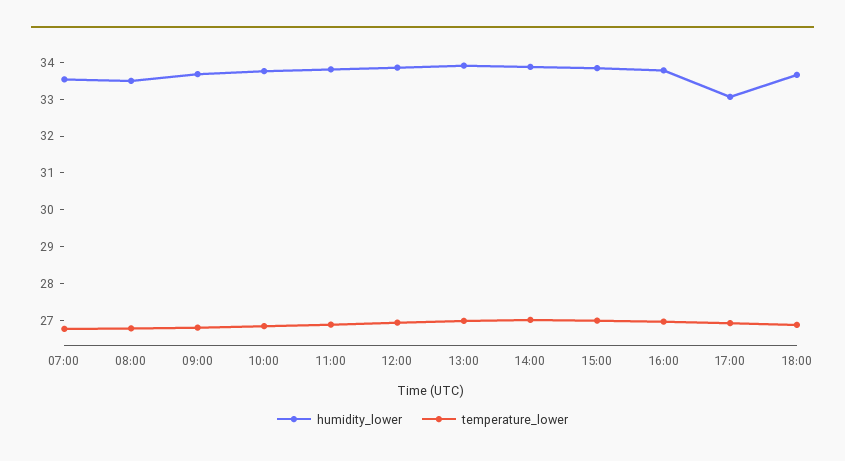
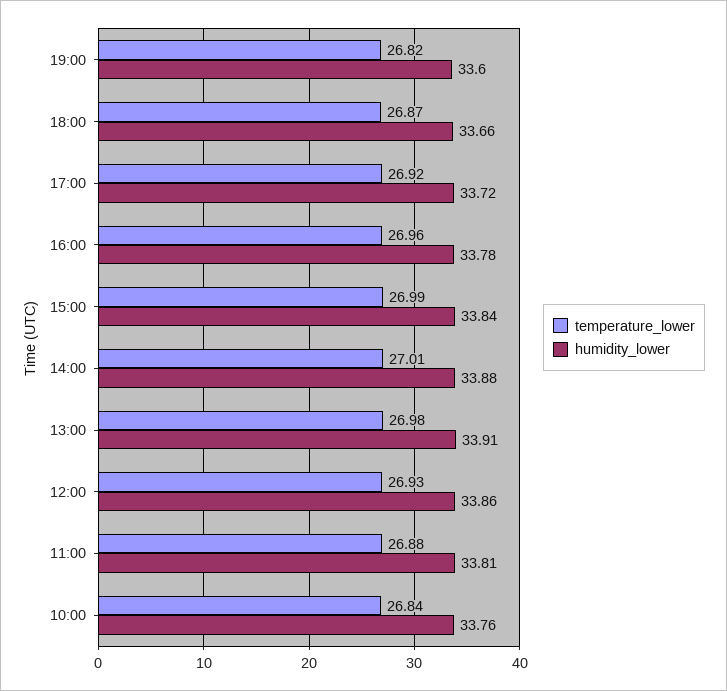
humidity_lower, 07:00: 33.5 -> none
temperature_lower, 07:00: 26.75 -> none
humidity_lower, 08:00: 33.5 -> none
temperature_lower, 08:00: 26.75 -> none
humidity_lower, 09:00: 33.75 -> none
temperature_lower, 09:00: 26.75 -> none
humidity_lower, 17:00: 33 -> 33.72
temperature_lower, 19:00: none -> 26.82
humidity_lower, 19:00: none -> 33.6

